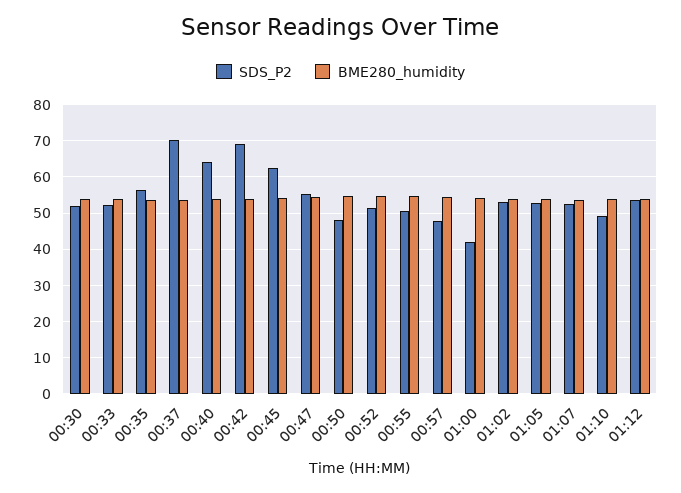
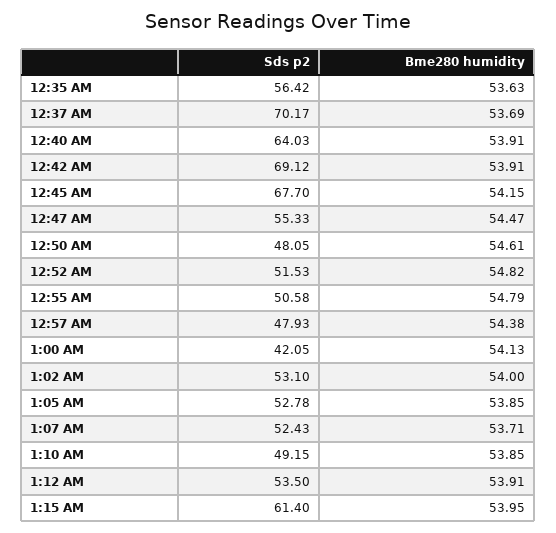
SDS_P2, 00:30: 52 -> none
BME280_humidity, 00:30: 54 -> none
SDS_P2, 00:33: 52 -> none
BME280_humidity, 00:33: 54 -> none
SDS_P2, 00:45: 62 -> 67.7
SDS_P2, 1:15 AM: none -> 61.4
BME280_humidity, 1:15 AM: none -> 53.95

